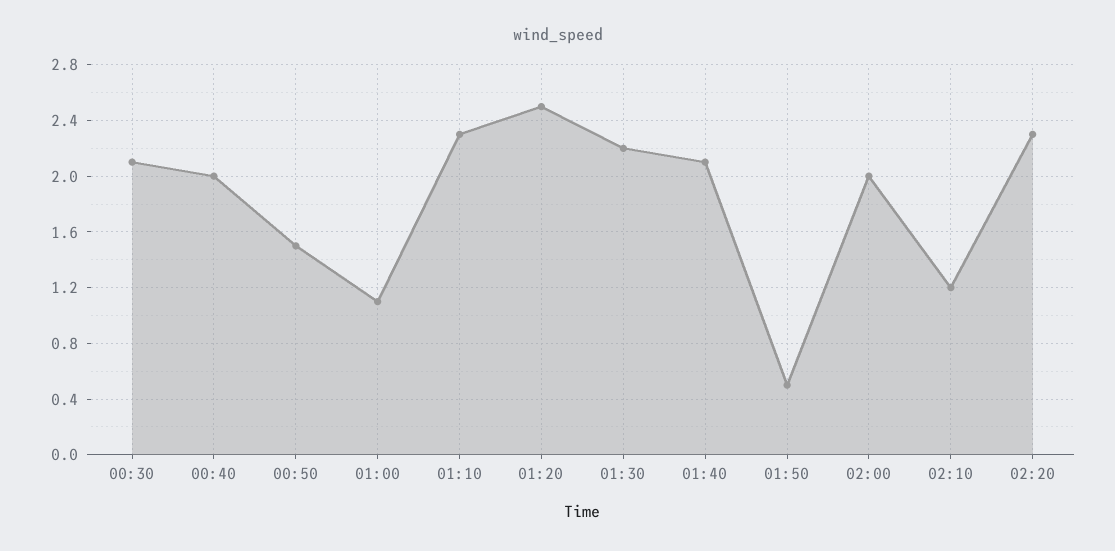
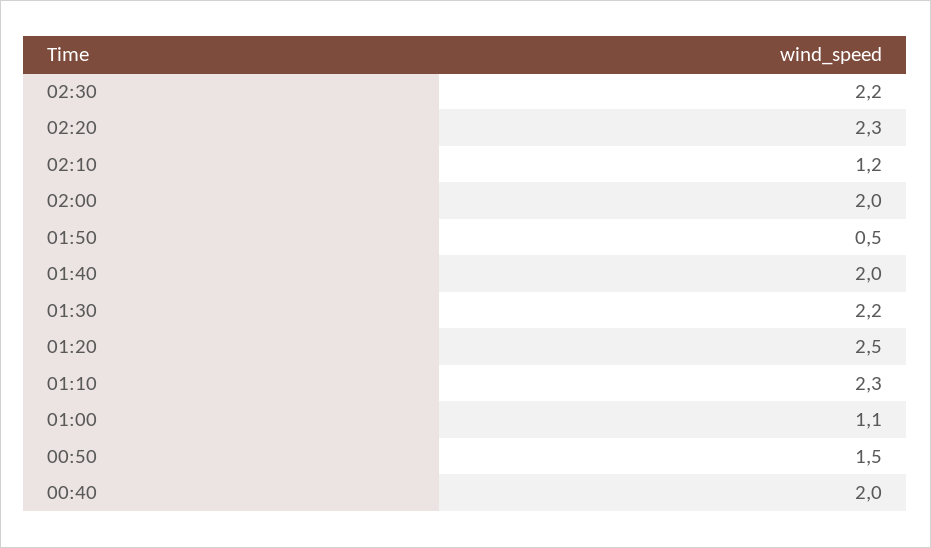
00:30: 2.1 -> none
01:40: 2.1 -> 2
02:30: none -> 2.2

